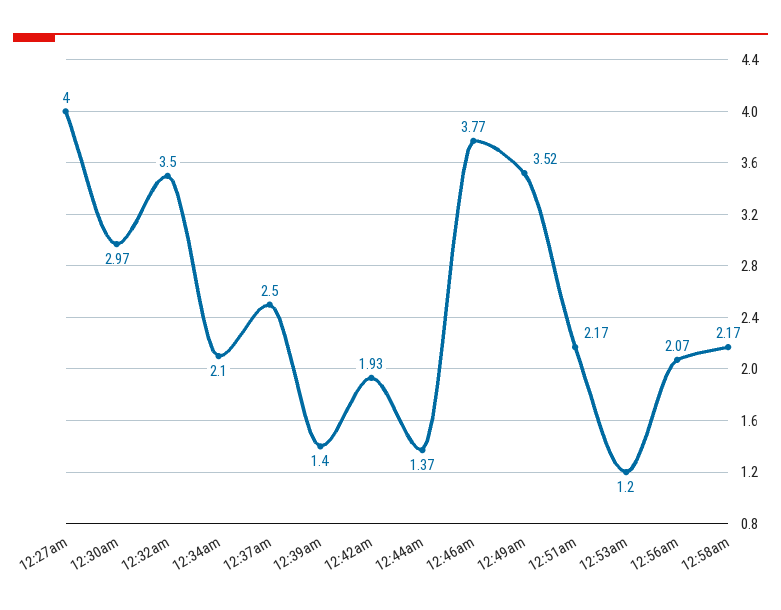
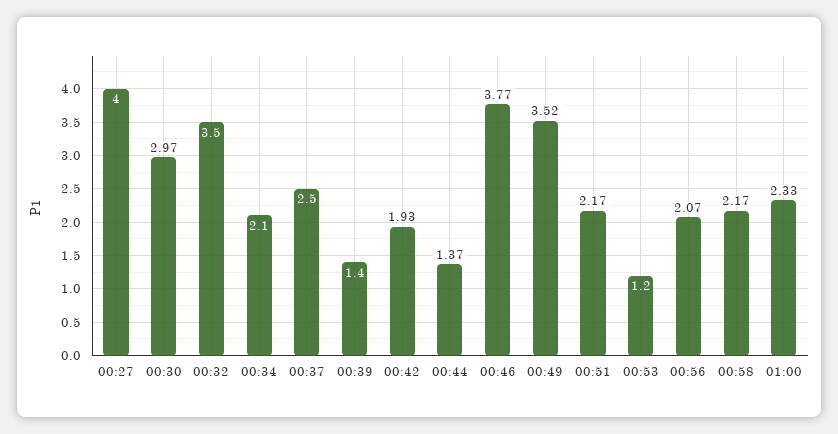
01:00: none -> 2.33

